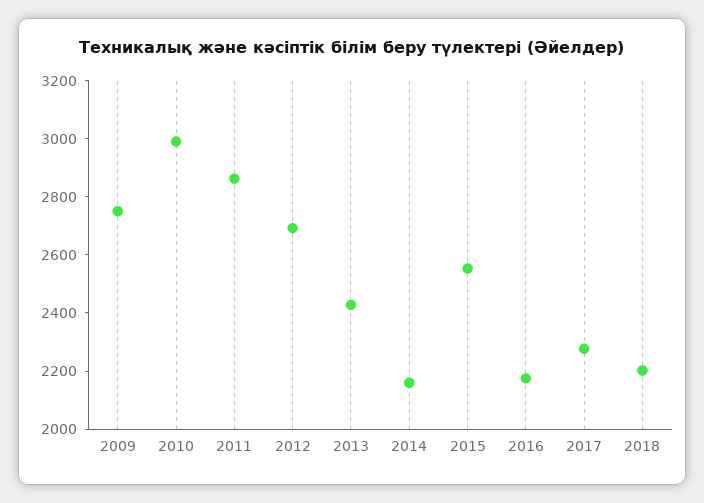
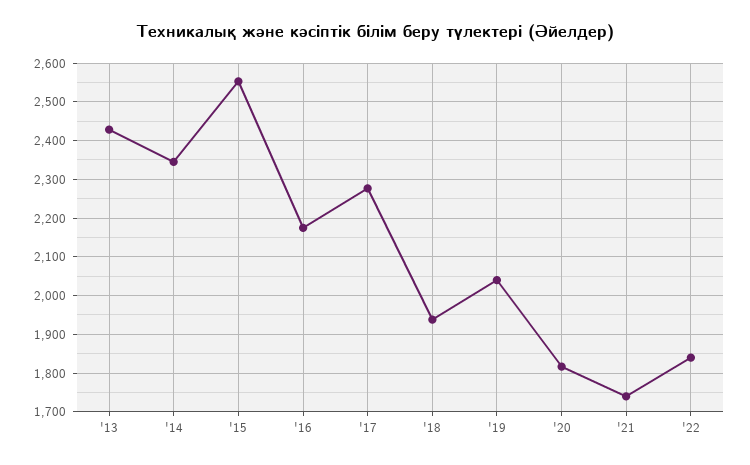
2009: 2750 -> none
2010: 3000 -> none
2011: 2850 -> none
2012: 2700 -> none
2014: 2150 -> 2340
2018: 2200 -> 1940
'19: none -> 2040
'20: none -> 1820
'21: none -> 1740
'22: none -> 1840

